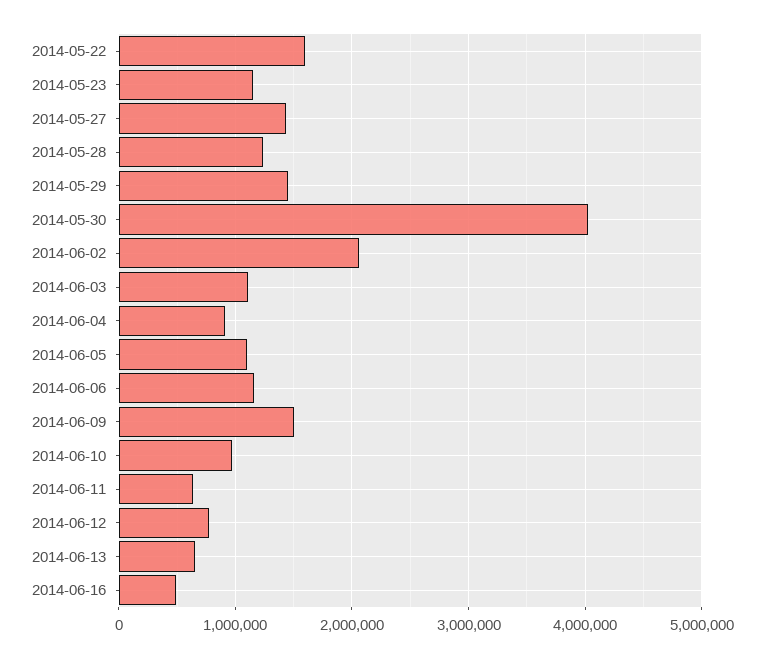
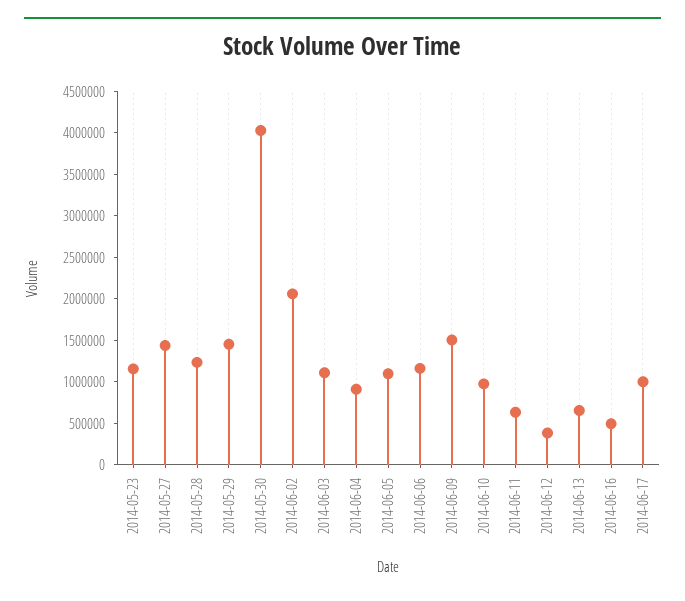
2014-05-22: 1600000 -> none
2014-06-12: 800000 -> 400000
2014-06-17: none -> 1000000

